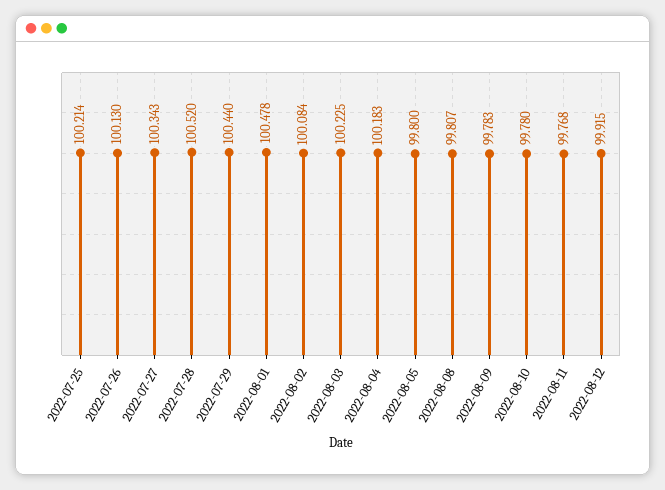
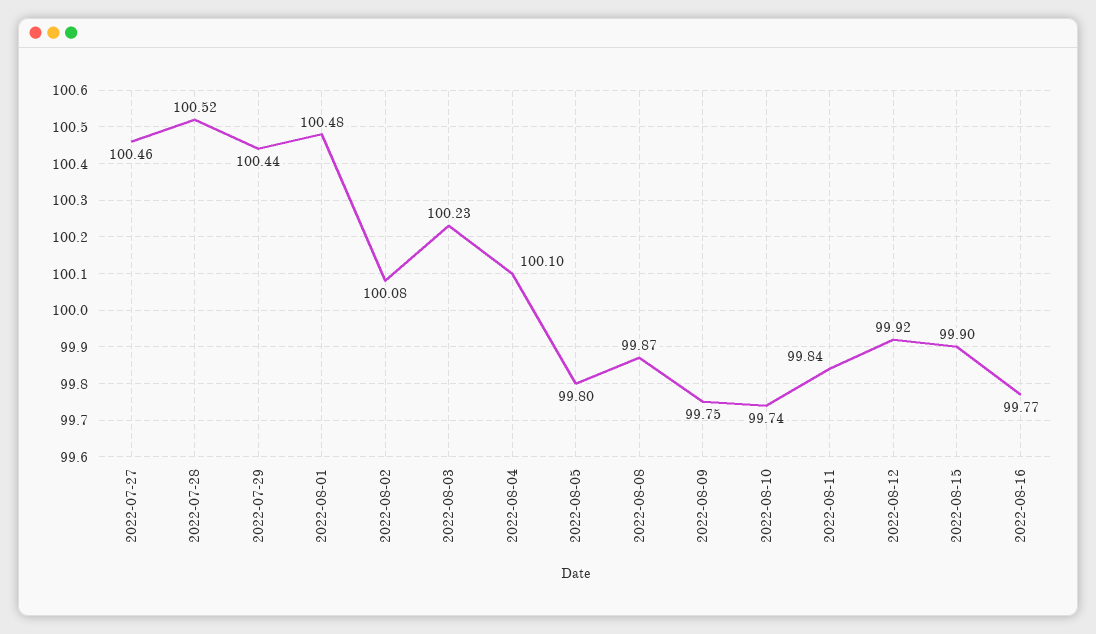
2022-07-25: 100.214 -> none
2022-07-26: 100.13 -> none
2022-07-27: 100.343 -> 100.46
2022-08-04: 100.183 -> 100.1
2022-08-08: 99.807 -> 99.87
2022-08-09: 99.783 -> 99.75
2022-08-10: 99.78 -> 99.74
2022-08-11: 99.768 -> 99.84
2022-08-15: none -> 99.9
2022-08-16: none -> 99.77

